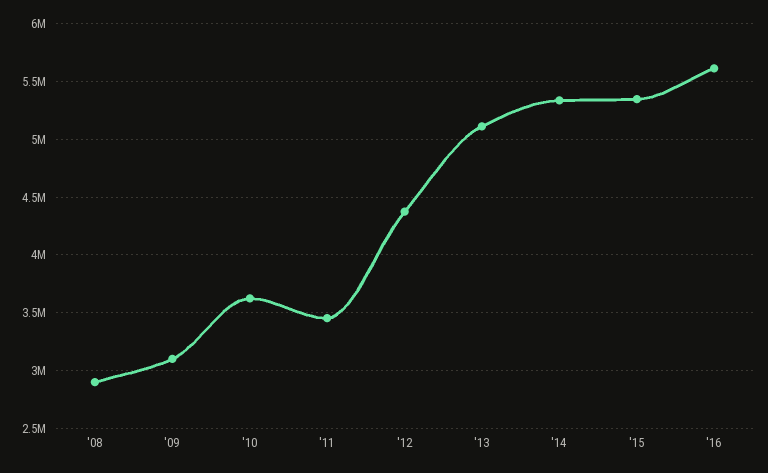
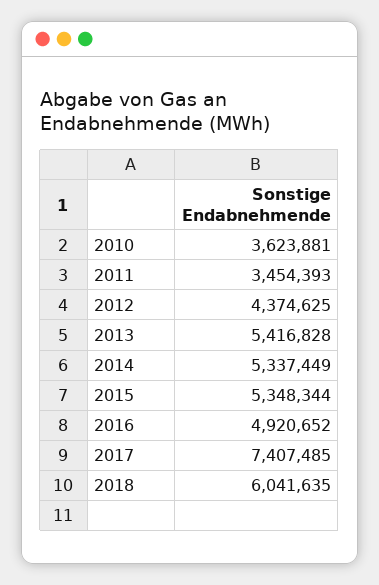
'08: 2900000 -> none
'09: 3100000 -> none
'13: 5100000 -> 5416828
'16: 5600000 -> 4920652
2017: none -> 7407485
2018: none -> 6041635

